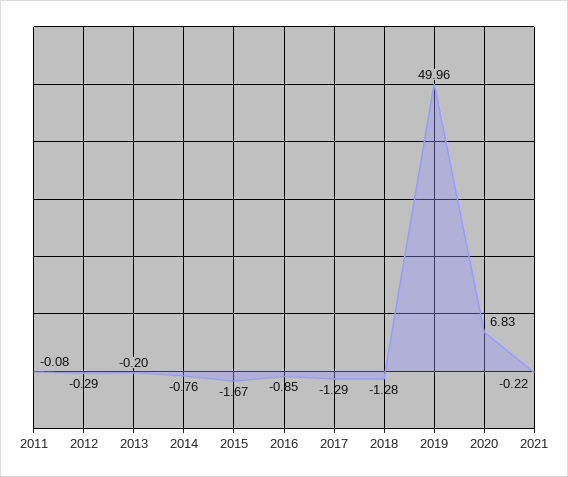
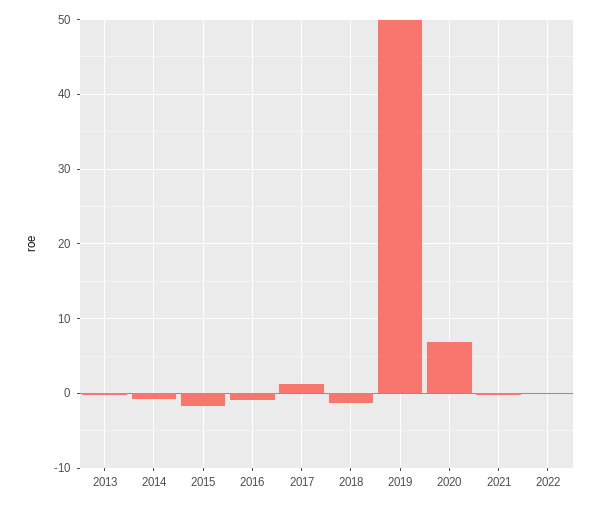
2011: -0.08 -> none
2012: -0.29 -> none
2017: -1.29 -> 1
2022: none -> 0

